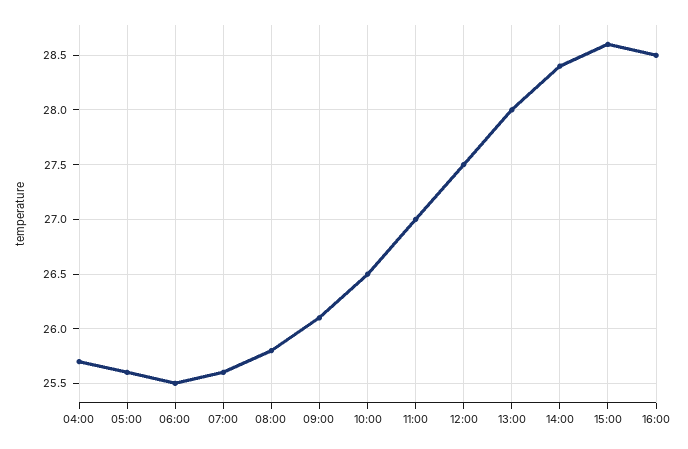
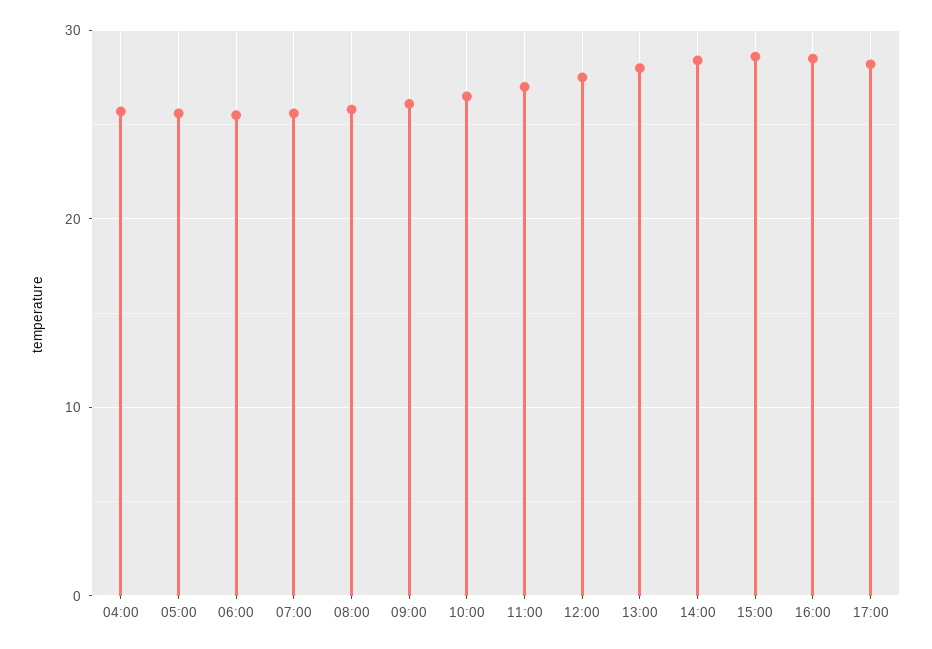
17:00: none -> 28

